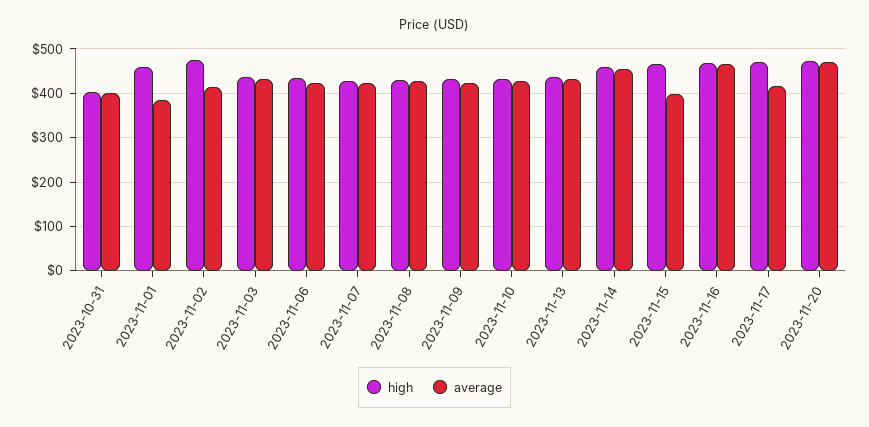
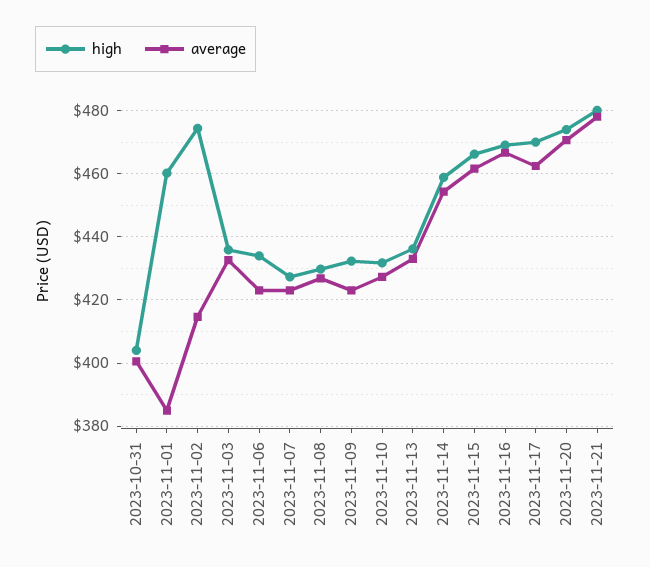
average, 2023-11-15: 400 -> 462
average, 2023-11-17: 420 -> 462
high, 2023-11-21: none -> 480
average, 2023-11-21: none -> 478

